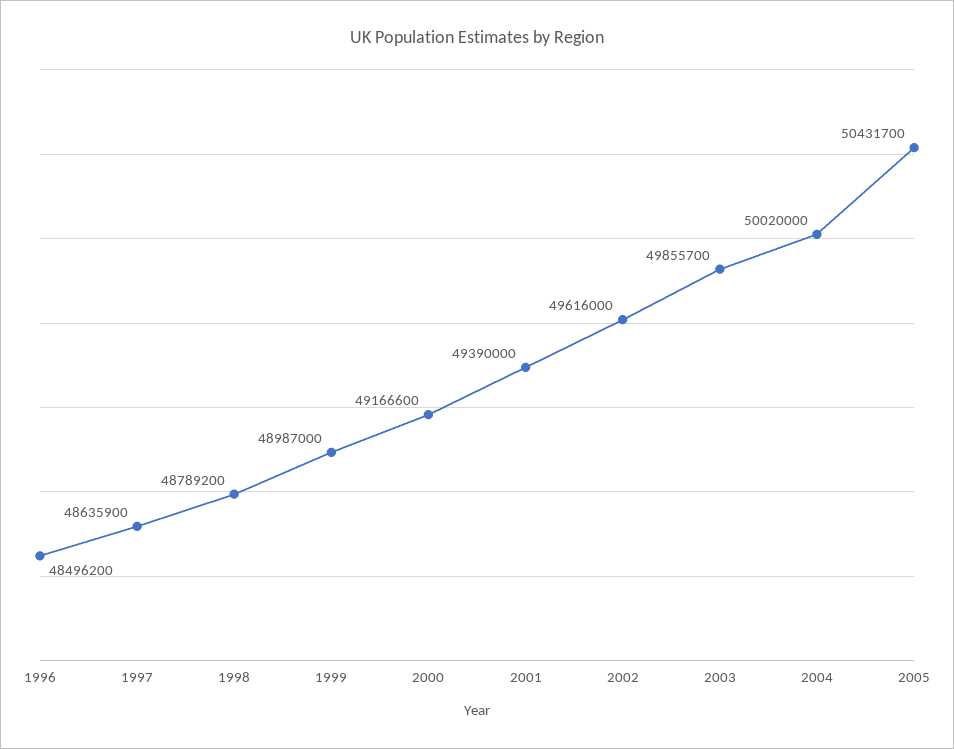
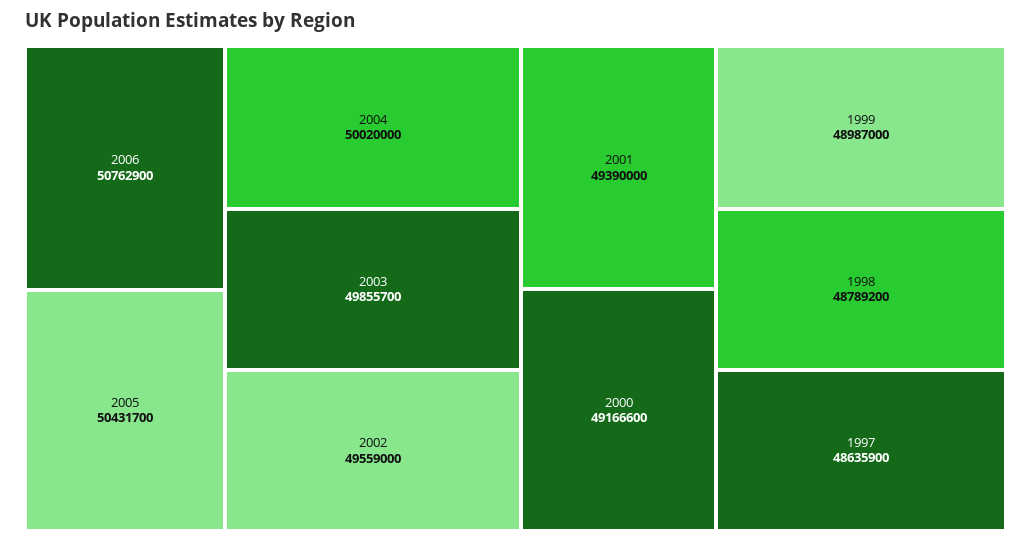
1996: 48496200 -> none
2002: 49616000 -> 49559000
2006: none -> 50762900

